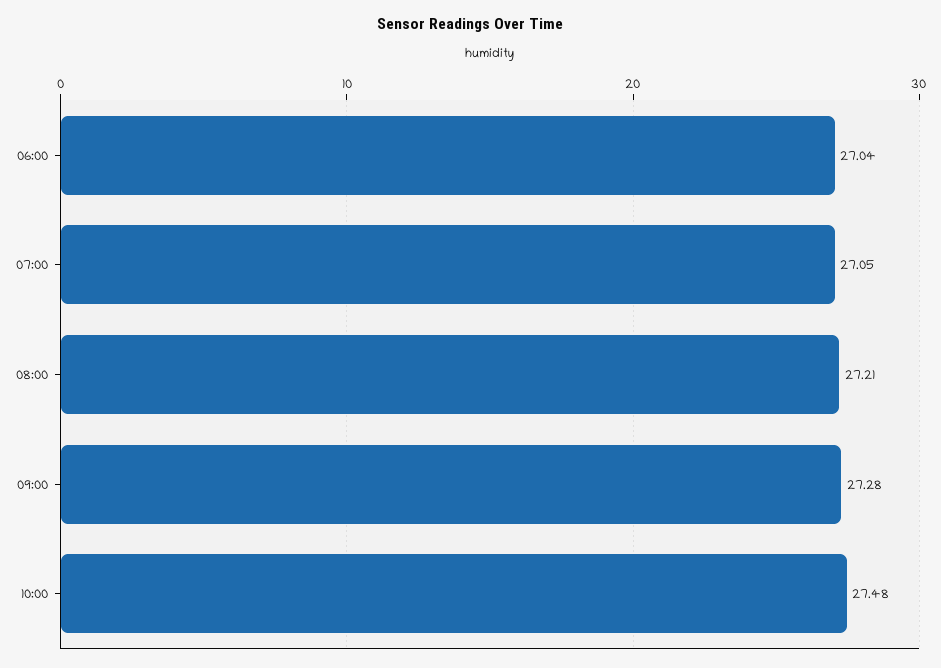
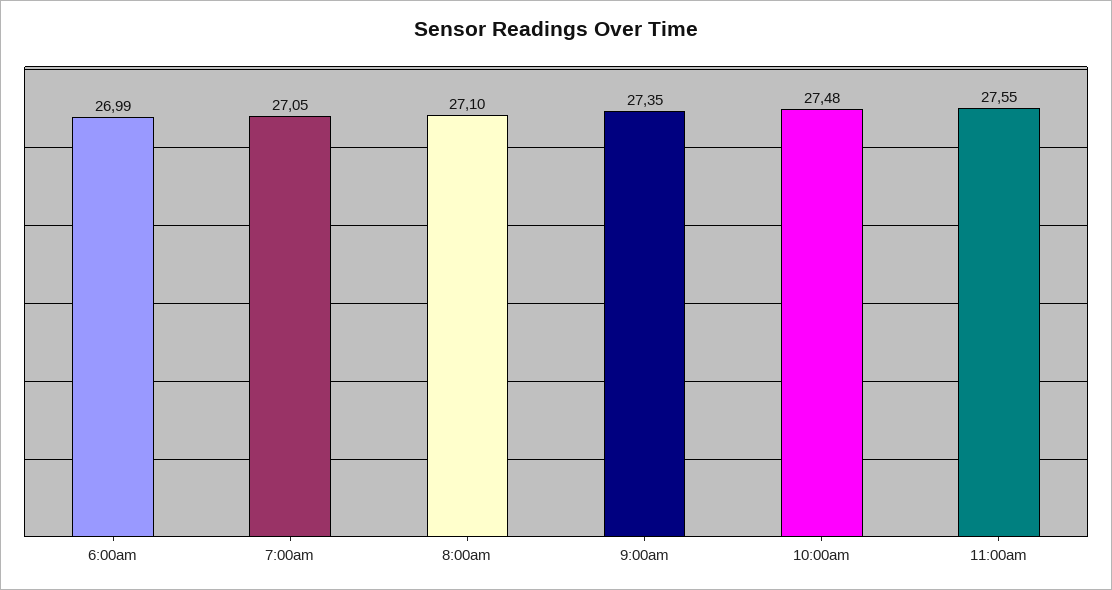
06:00: 27.04 -> 26.99
08:00: 27.21 -> 27.1
09:00: 27.28 -> 27.35
11:00am: none -> 27.55

